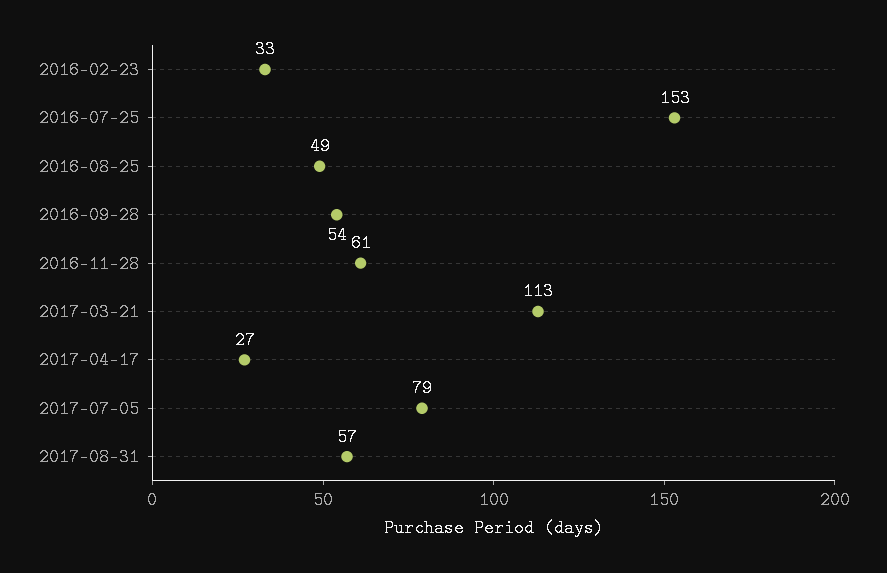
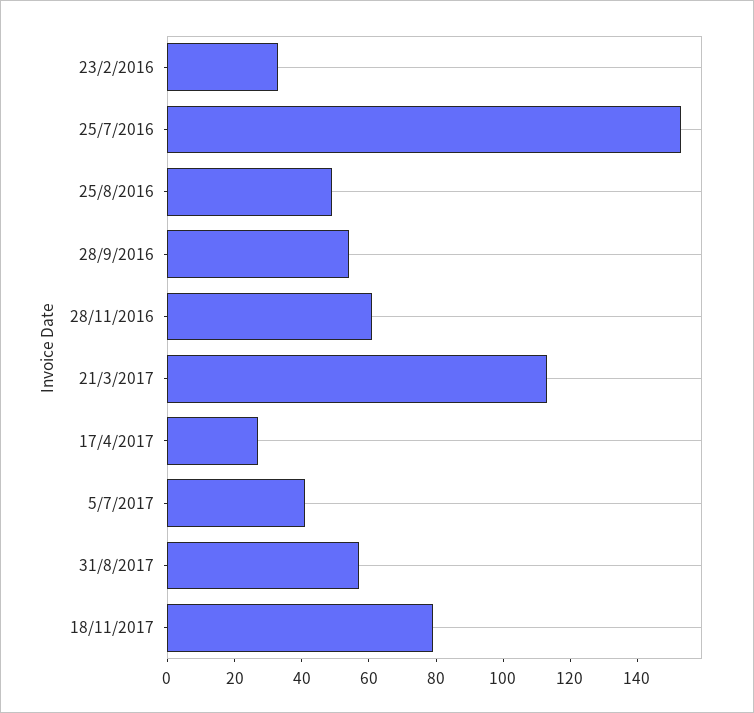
2017-07-05: 79 -> 40
18/11/2017: none -> 80

